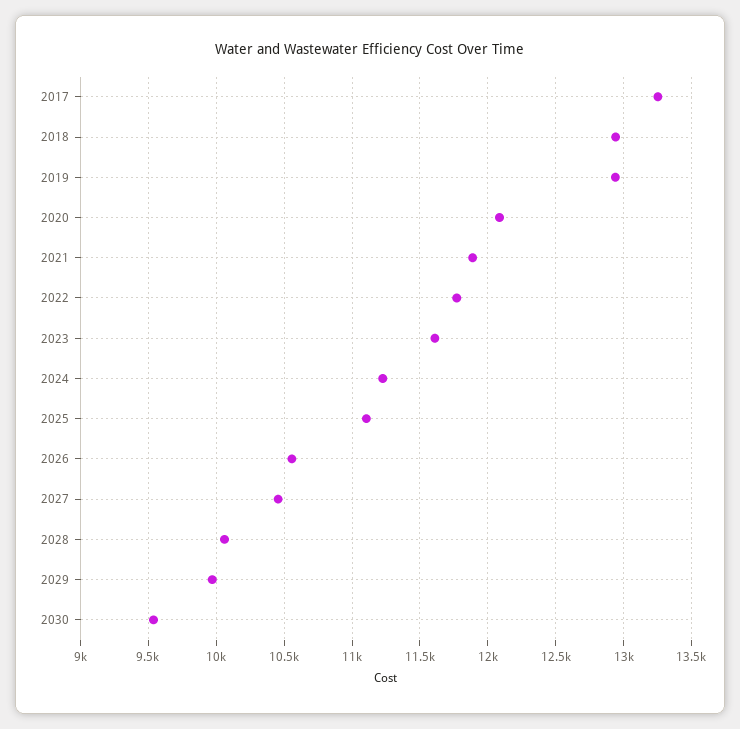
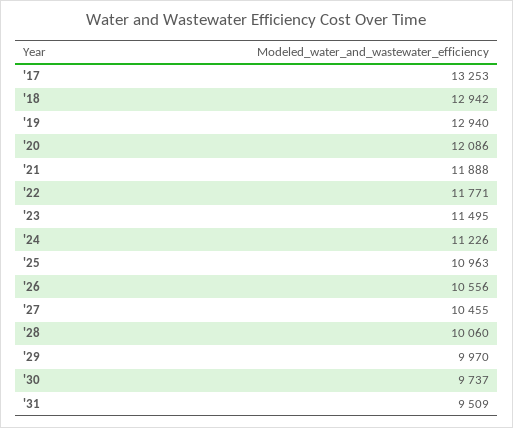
2023: 11600 -> 11495
2025: 11100 -> 10963
2030: 9550 -> 9737
'31: none -> 9509

